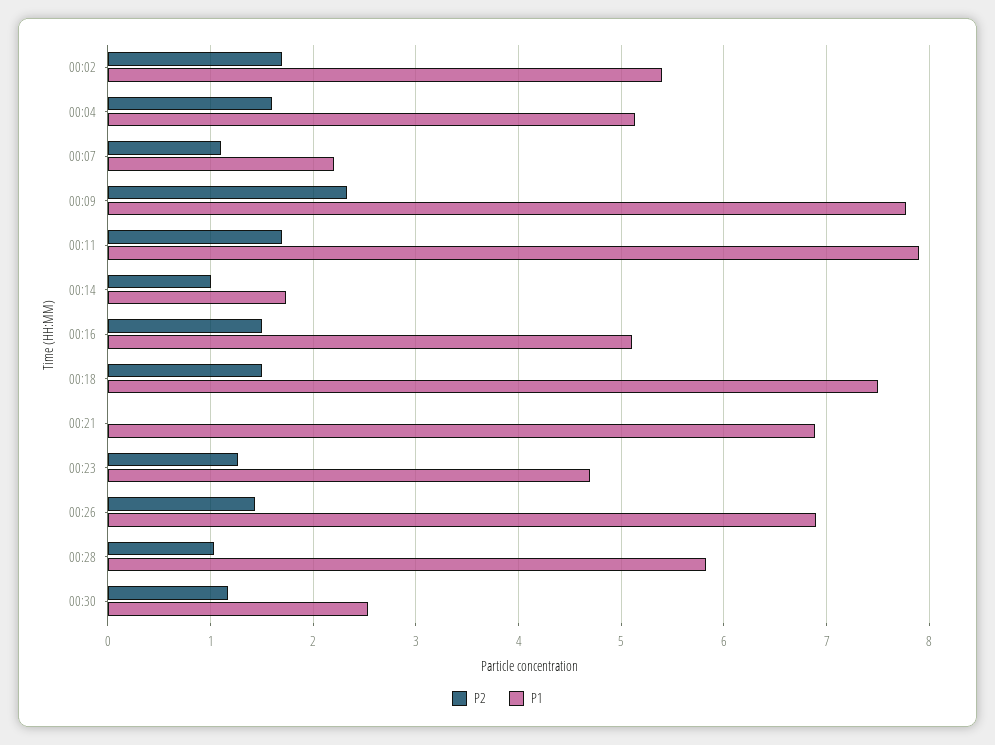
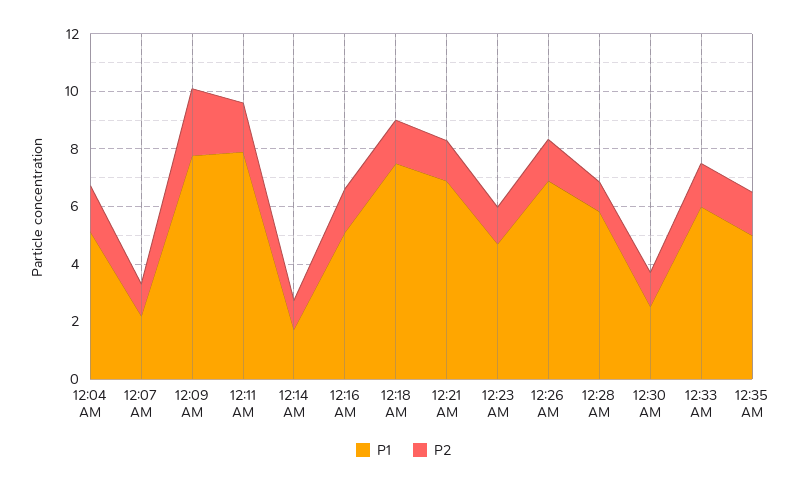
P2, 00:02: 1.7 -> none
P1, 00:02: 5.4 -> none
P2, 00:21: 0 -> 1.5
P1, 12:33 AM: none -> 6
P2, 12:33 AM: none -> 1.5
P1, 12:35 AM: none -> 5
P2, 12:35 AM: none -> 1.5

